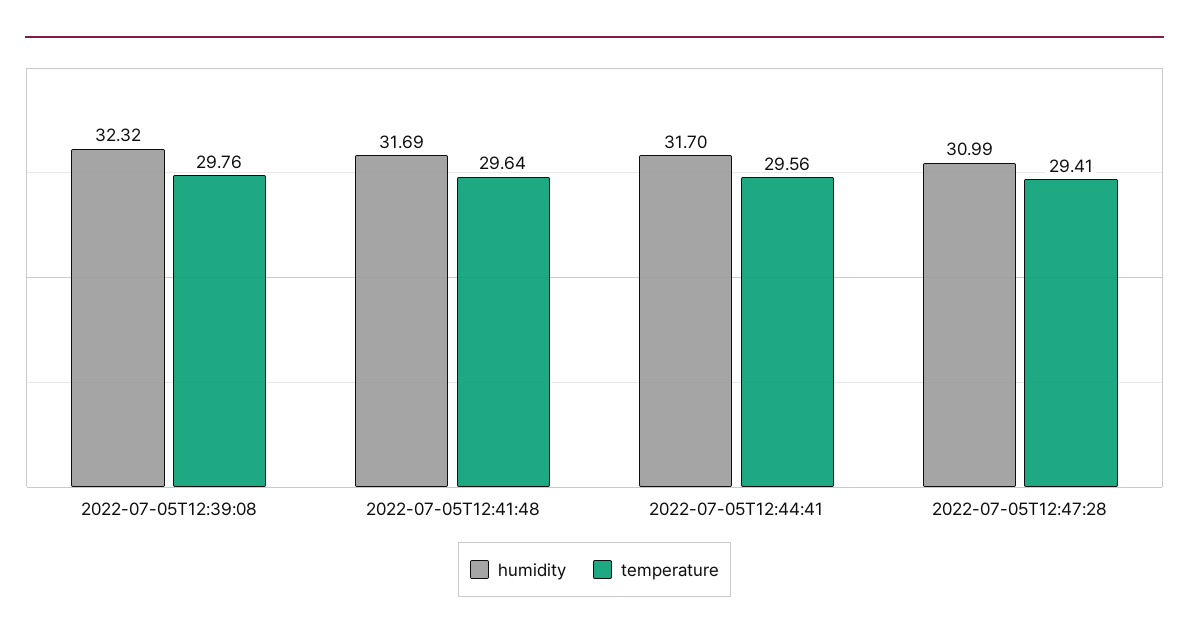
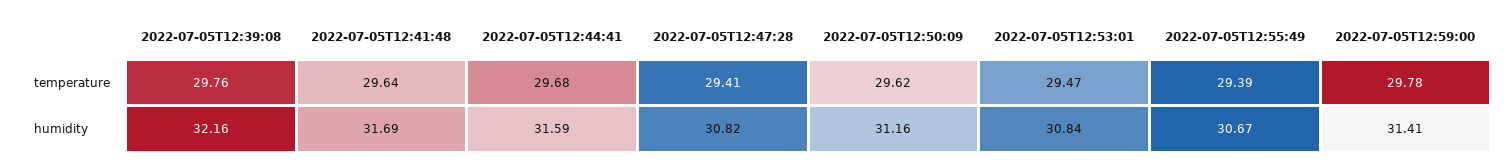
humidity, 2022-07-05T12:39:08: 32.32 -> 32.16
humidity, 2022-07-05T12:44:41: 31.7 -> 31.59
temperature, 2022-07-05T12:44:41: 29.56 -> 29.68
humidity, 2022-07-05T12:47:28: 30.99 -> 30.82
temperature, 2022-07-05T12:50:09: none -> 29.62
temperature, 2022-07-05T12:53:01: none -> 29.47
temperature, 2022-07-05T12:55:49: none -> 29.39
temperature, 2022-07-05T12:59:00: none -> 29.78
humidity, 2022-07-05T12:50:09: none -> 31.16
humidity, 2022-07-05T12:53:01: none -> 30.84
humidity, 2022-07-05T12:55:49: none -> 30.67
humidity, 2022-07-05T12:59:00: none -> 31.41

